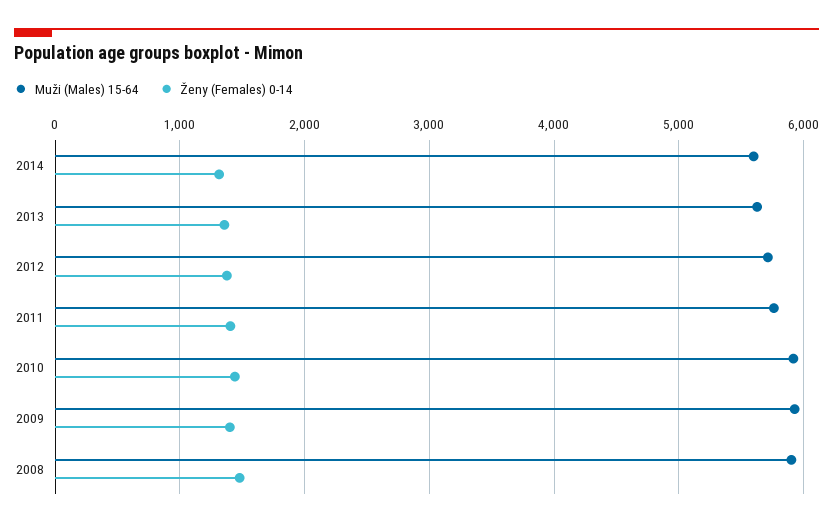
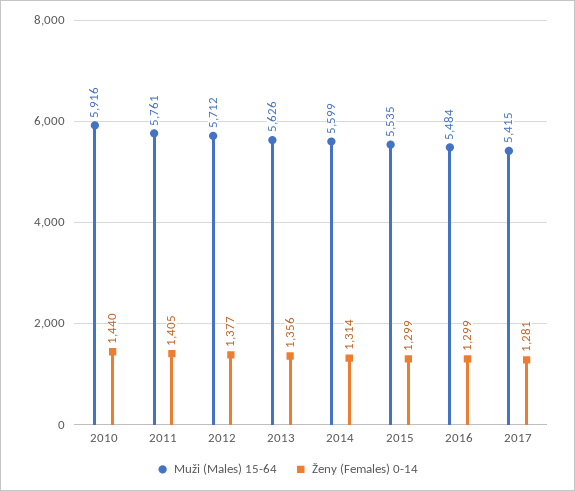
Muži (Males) 15-64, 2009: 5900 -> none
Ženy (Females) 0-14, 2009: 1400 -> none
Muži (Males) 15-64, 2008: 5900 -> none
Ženy (Females) 0-14, 2008: 1500 -> none
Muži (Males) 15-64, 2015: none -> 5535
Ženy (Females) 0-14, 2015: none -> 1299
Muži (Males) 15-64, 2016: none -> 5484
Ženy (Females) 0-14, 2016: none -> 1299
Muži (Males) 15-64, 2017: none -> 5415
Ženy (Females) 0-14, 2017: none -> 1281

